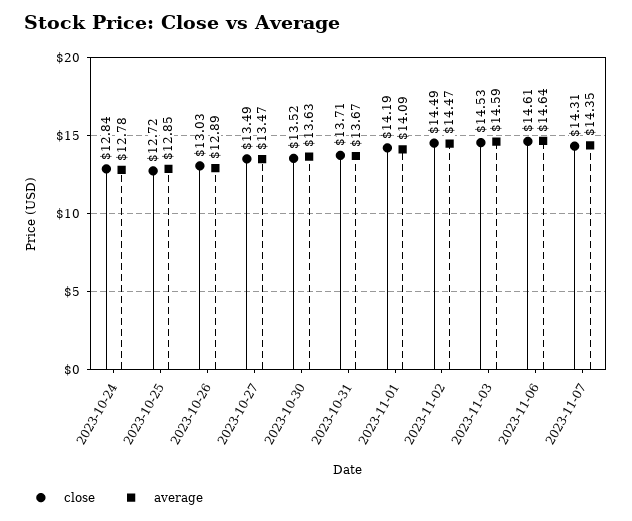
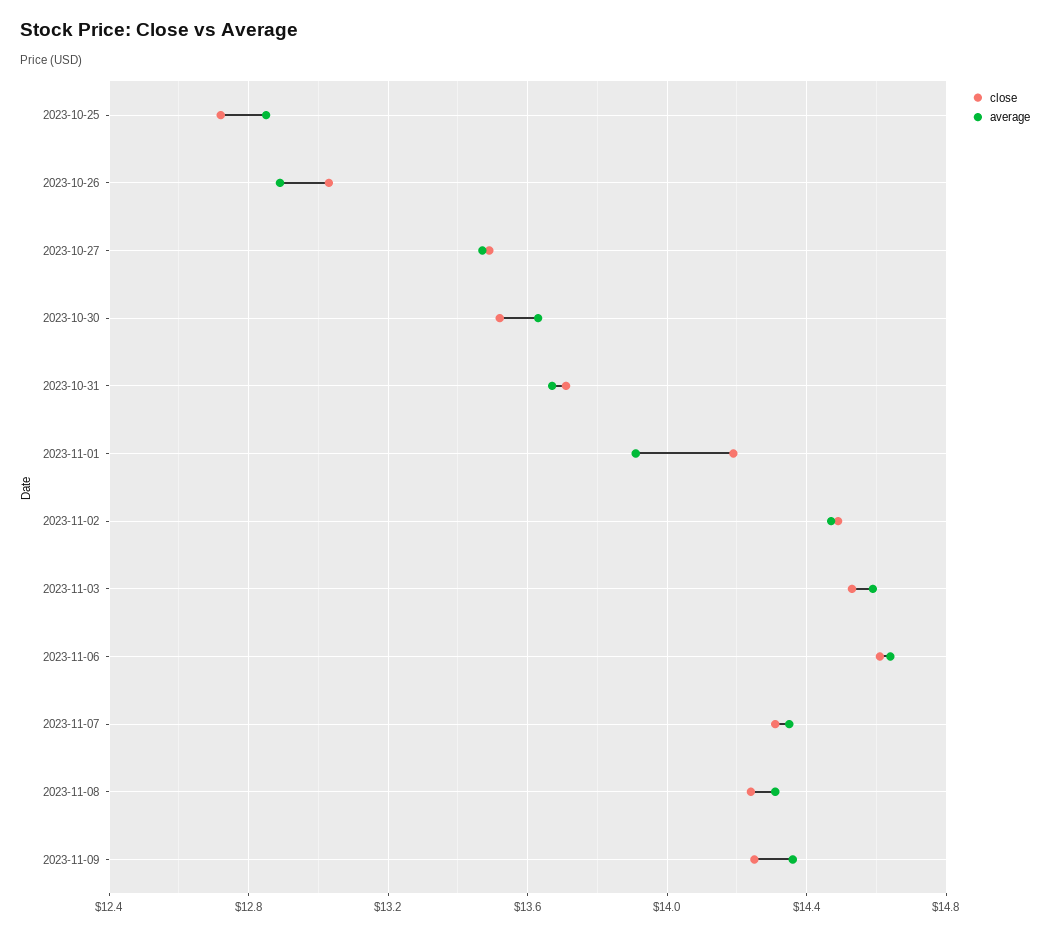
close, 2023-10-24: 12.84 -> none
average, 2023-10-24: 12.78 -> none
average, 2023-11-01: 14.09 -> 13.9
close, 2023-11-08: none -> 14.25
average, 2023-11-08: none -> 14.3
close, 2023-11-09: none -> 14.25
average, 2023-11-09: none -> 14.35

